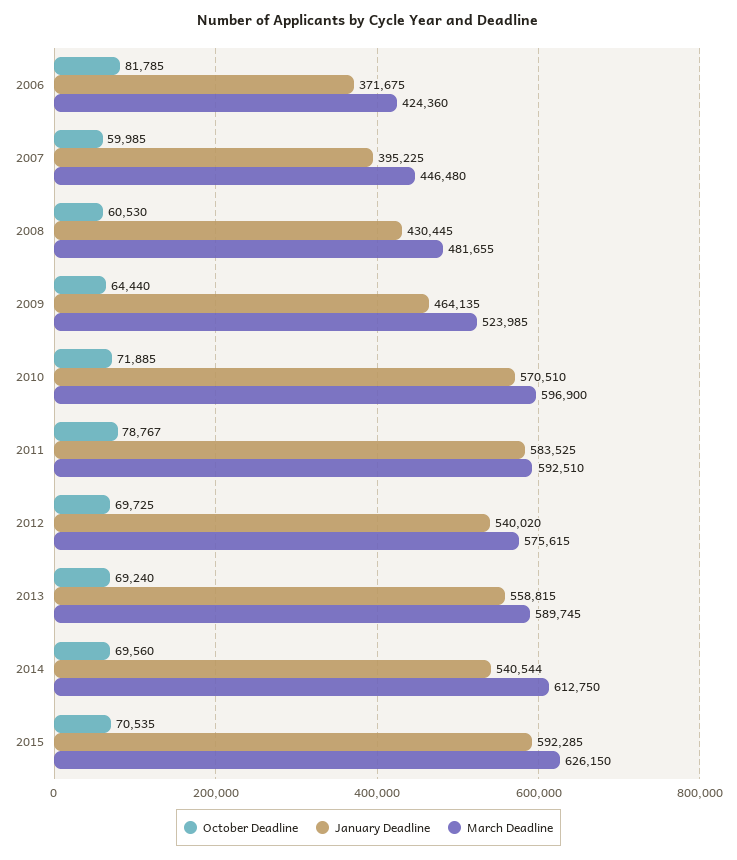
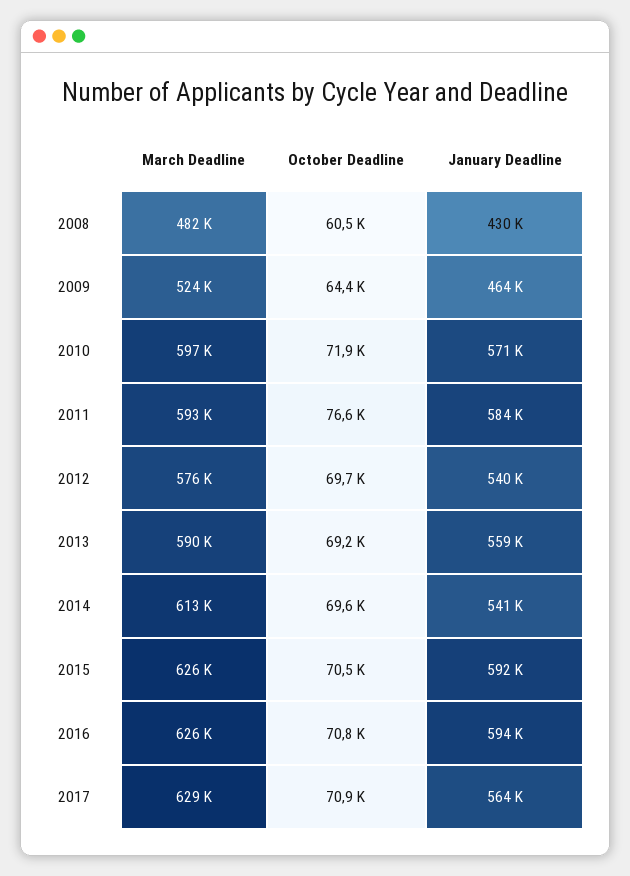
October Deadline, 2006: 81785 -> none
January Deadline, 2006: 371675 -> none
March Deadline, 2006: 424360 -> none
October Deadline, 2007: 59985 -> none
January Deadline, 2007: 395225 -> none
March Deadline, 2007: 446480 -> none
October Deadline, 2011: 78767 -> 76600
March Deadline, 2016: none -> 626000
October Deadline, 2016: none -> 70800
January Deadline, 2016: none -> 594000
March Deadline, 2017: none -> 629000
October Deadline, 2017: none -> 70900
January Deadline, 2017: none -> 564000

